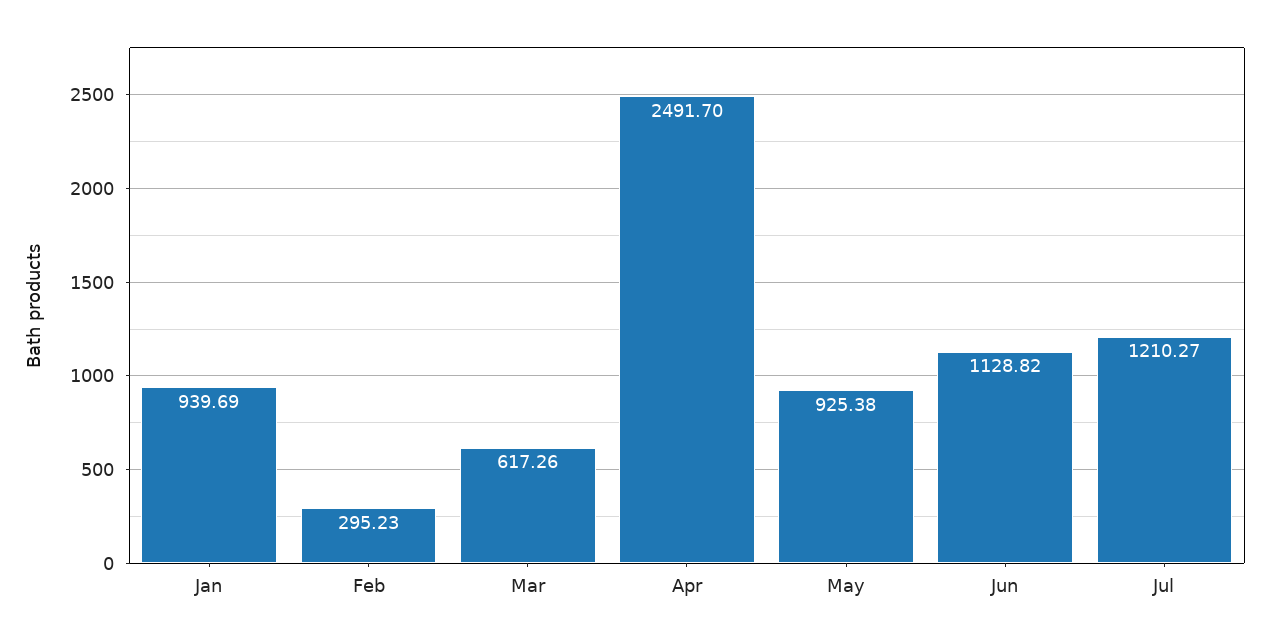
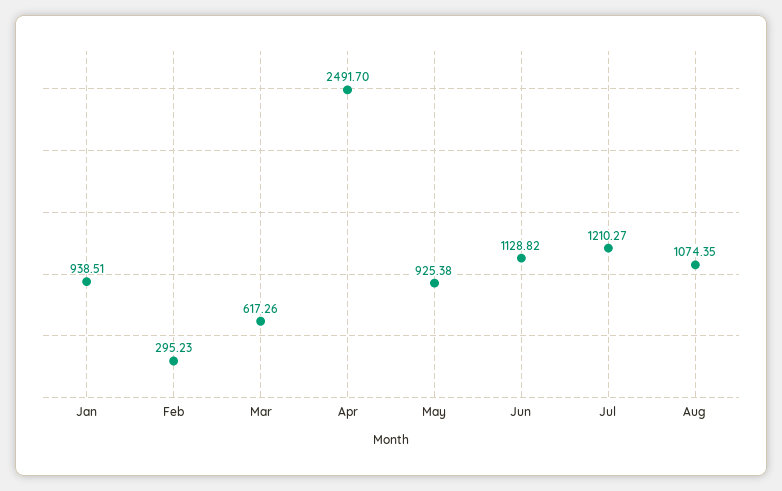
Jan: 939.69 -> 938.51
Aug: none -> 1074.35

